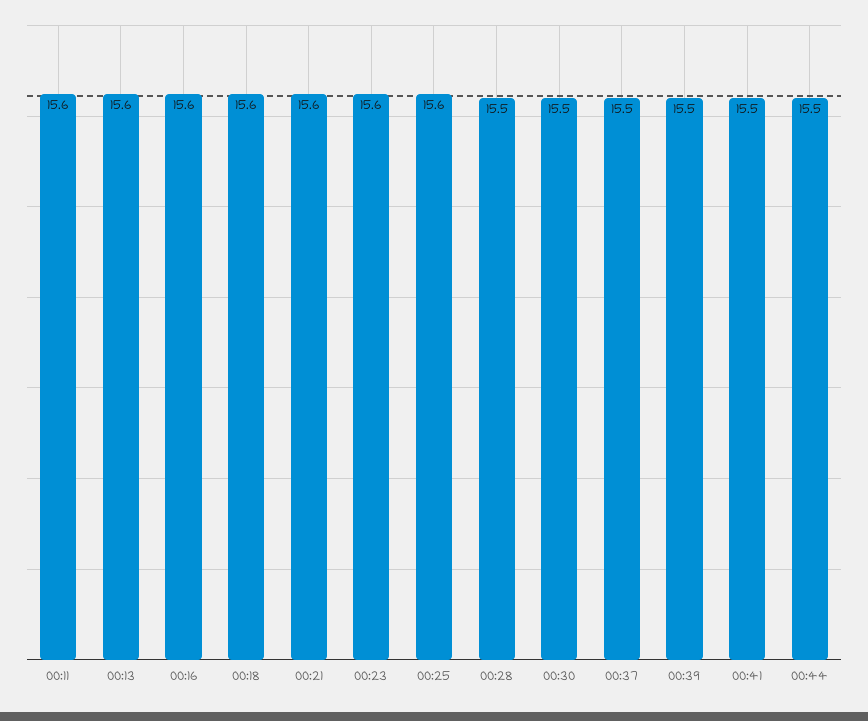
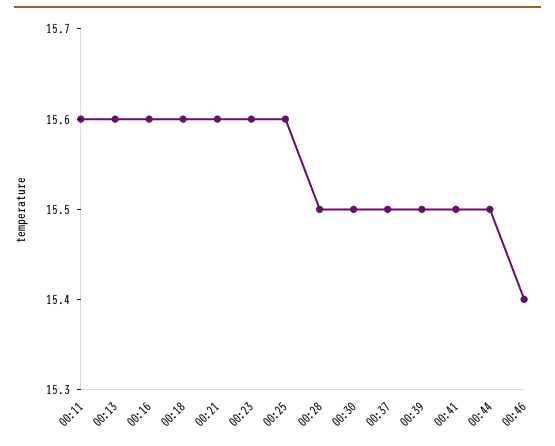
00:46: none -> 15.4

